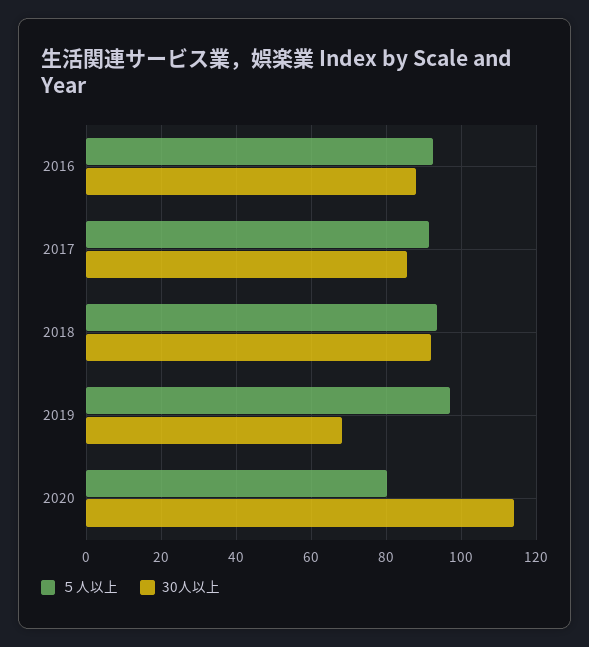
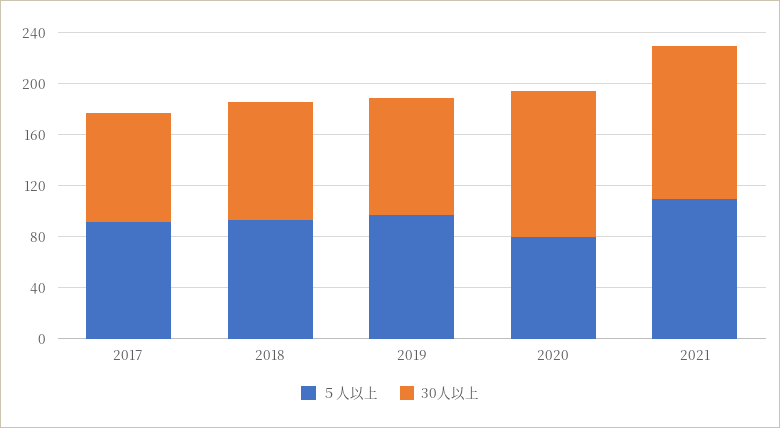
５人以上, 2016: 92 -> none
30人以上, 2016: 88 -> none
30人以上, 2019: 68 -> 90
５人以上, 2021: none -> 110
30人以上, 2021: none -> 120

